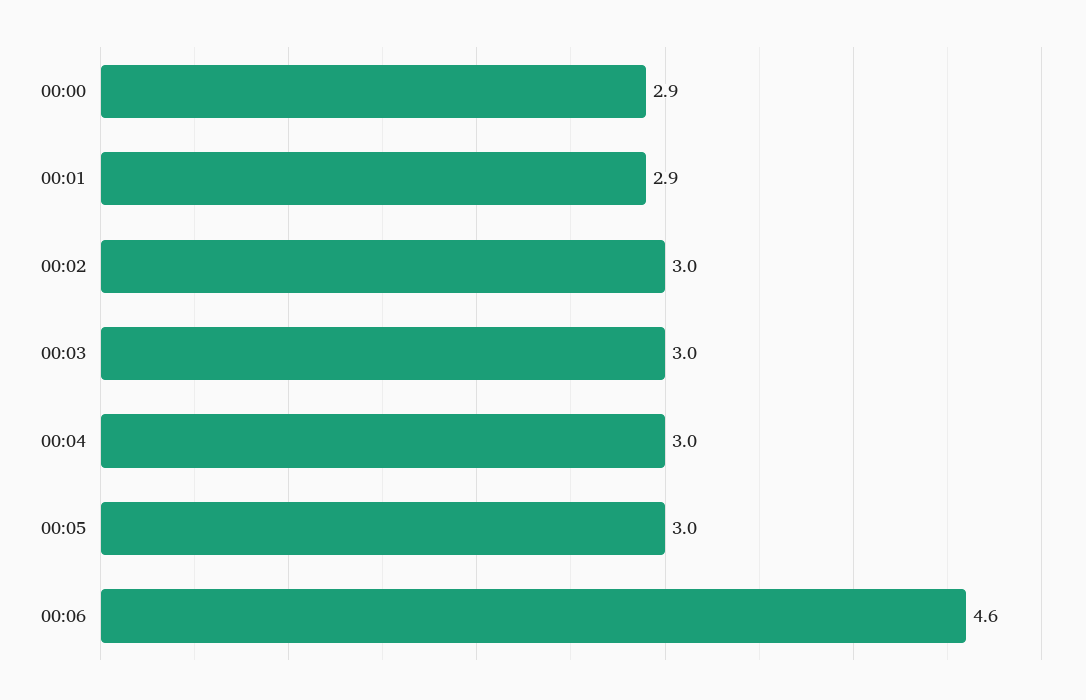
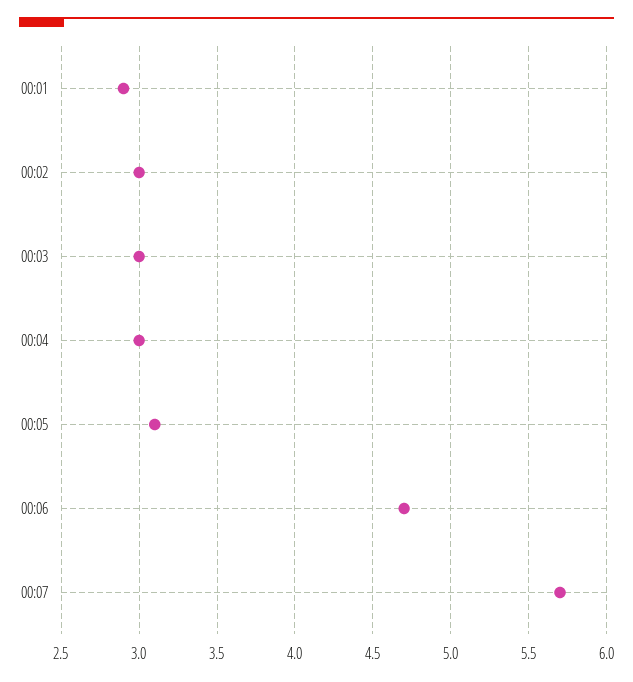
00:00: 2.9 -> none
00:05: 3 -> 3.1
00:06: 4.6 -> 4.7
00:07: none -> 5.7

